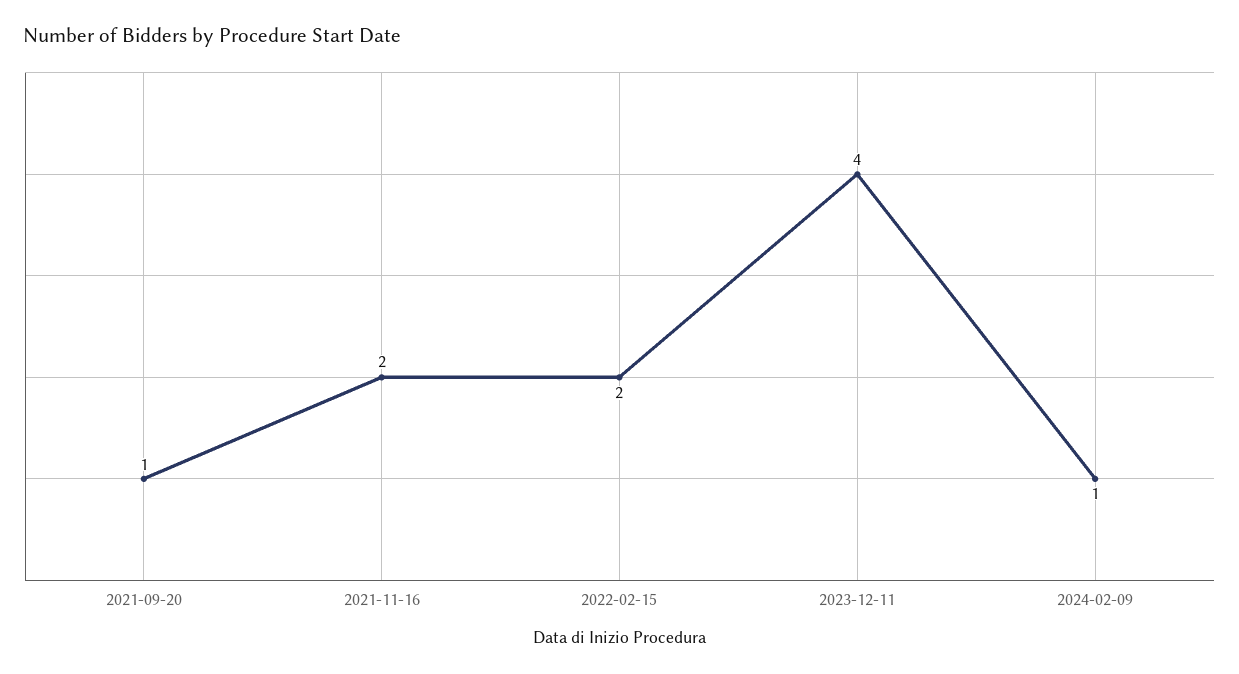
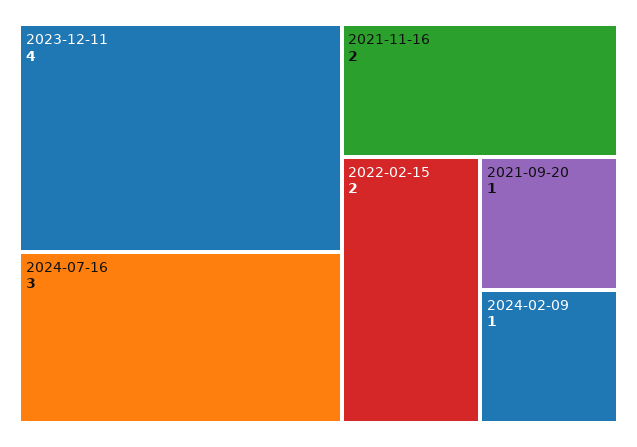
2024-07-16: none -> 3

